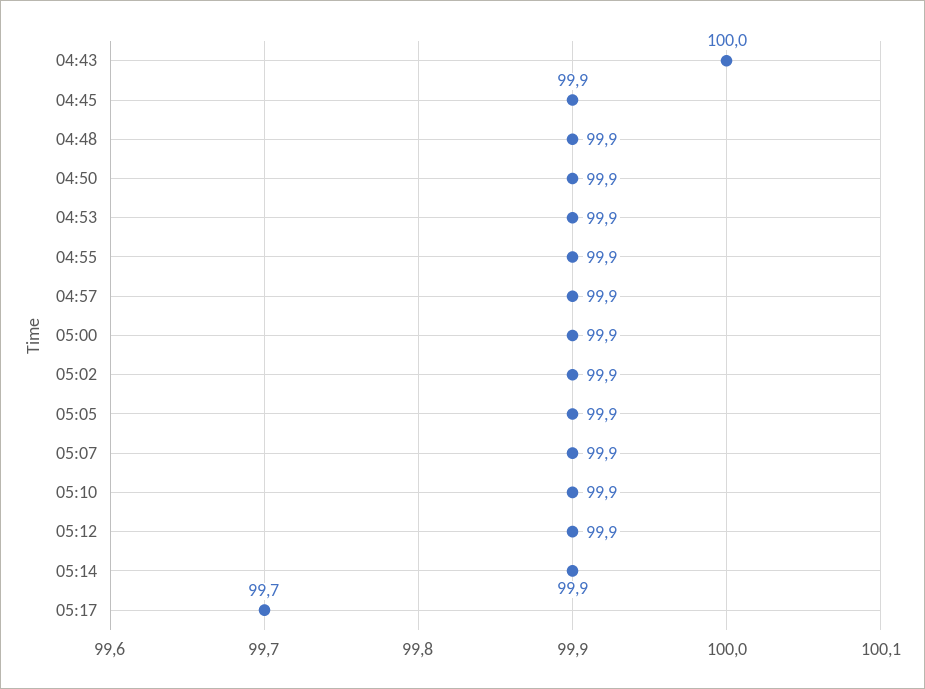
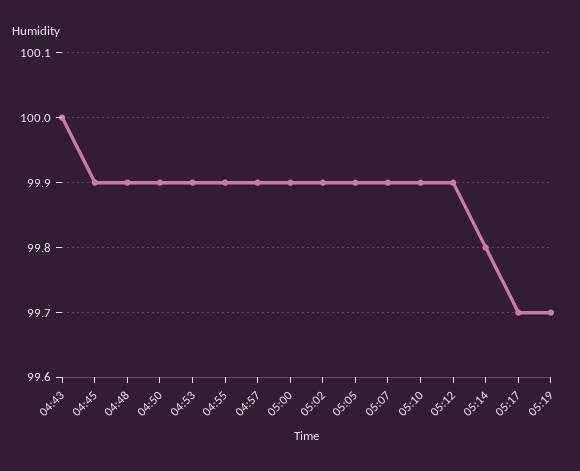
05:14: 99.9 -> 99.8
05:19: none -> 99.7

